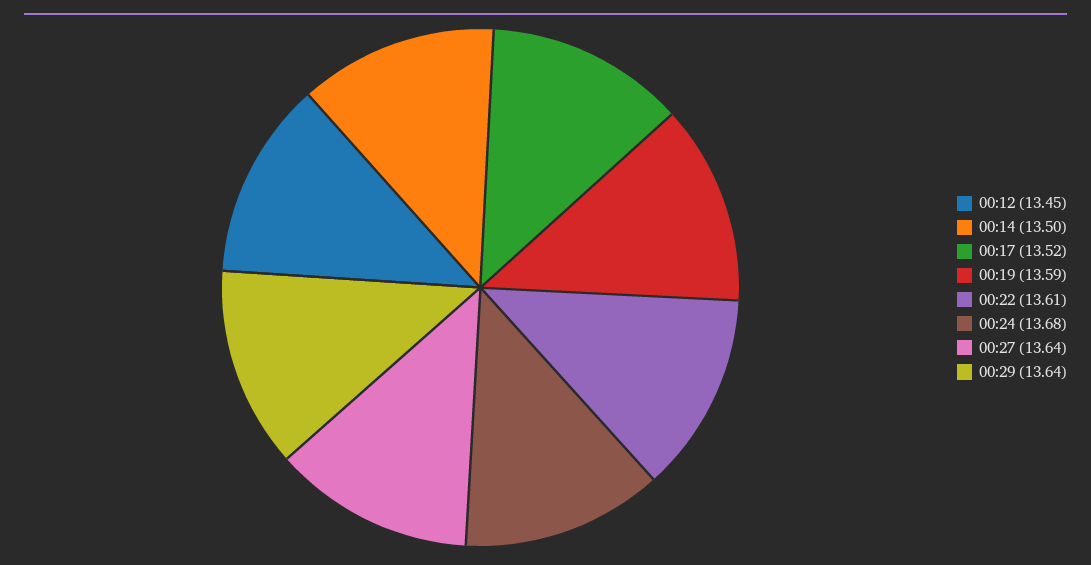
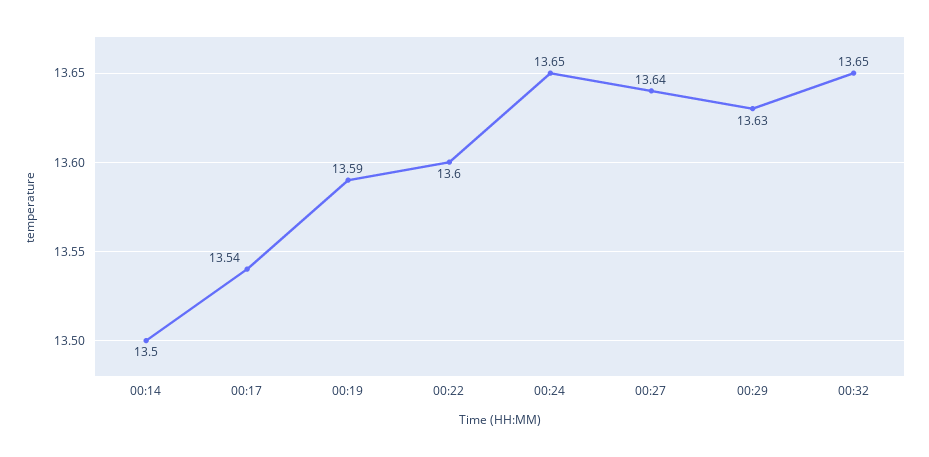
00:12: 13.45 -> none
00:17: 13.52 -> 13.54
00:22: 13.61 -> 13.6
00:24: 13.68 -> 13.65
00:29: 13.64 -> 13.63
00:32: none -> 13.65

